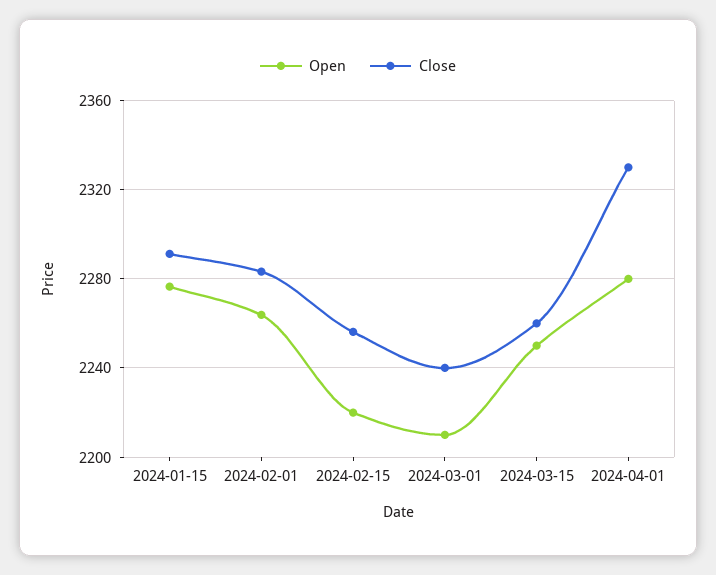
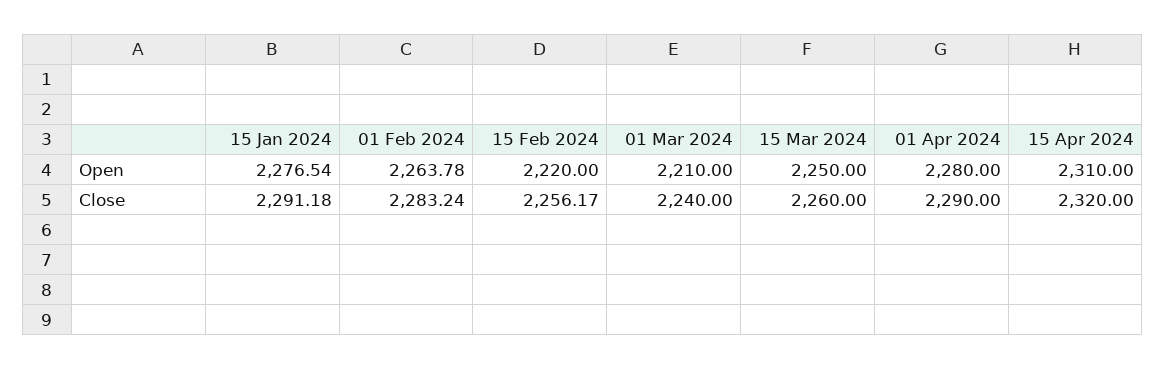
Close, 2024-04-01: 2330 -> 2290
Open, 15 Apr 2024: none -> 2310
Close, 15 Apr 2024: none -> 2320

